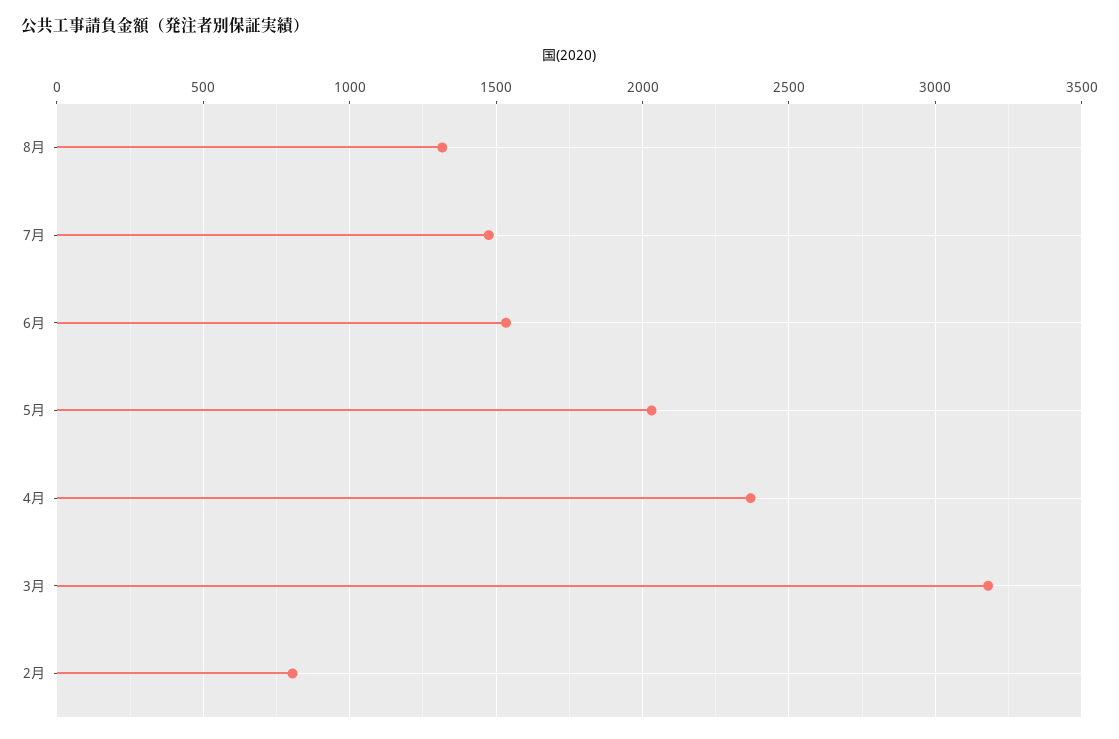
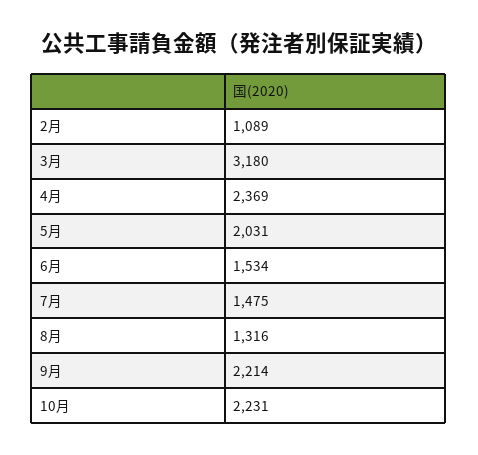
2月: 800 -> 1089
9月: none -> 2214
10月: none -> 2231

